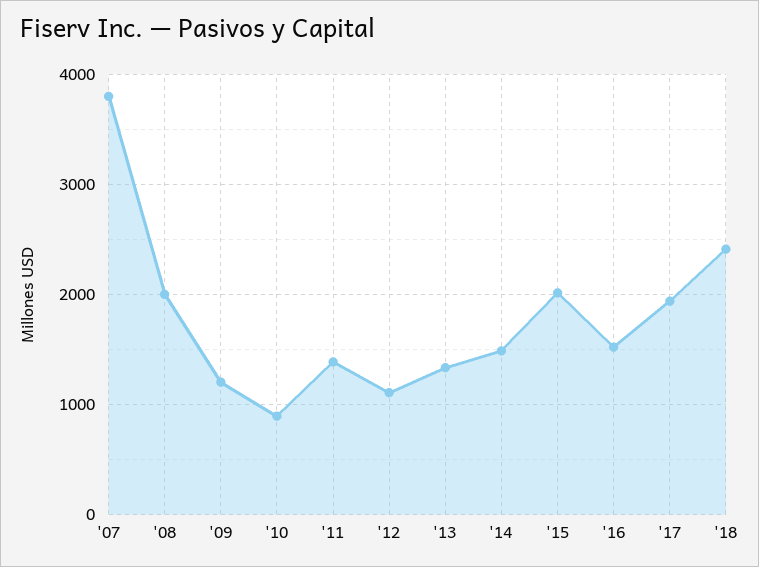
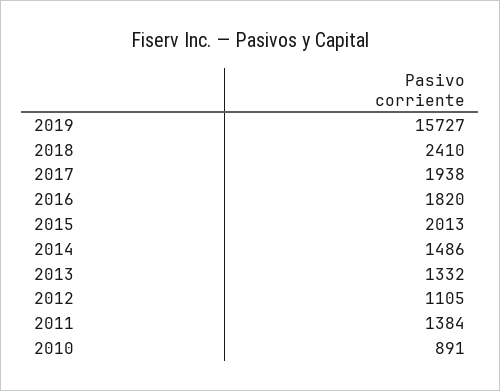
'07: 3800 -> none
'08: 2000 -> none
'09: 1200 -> none
'16: 1500 -> 1820
2019: none -> 15727

